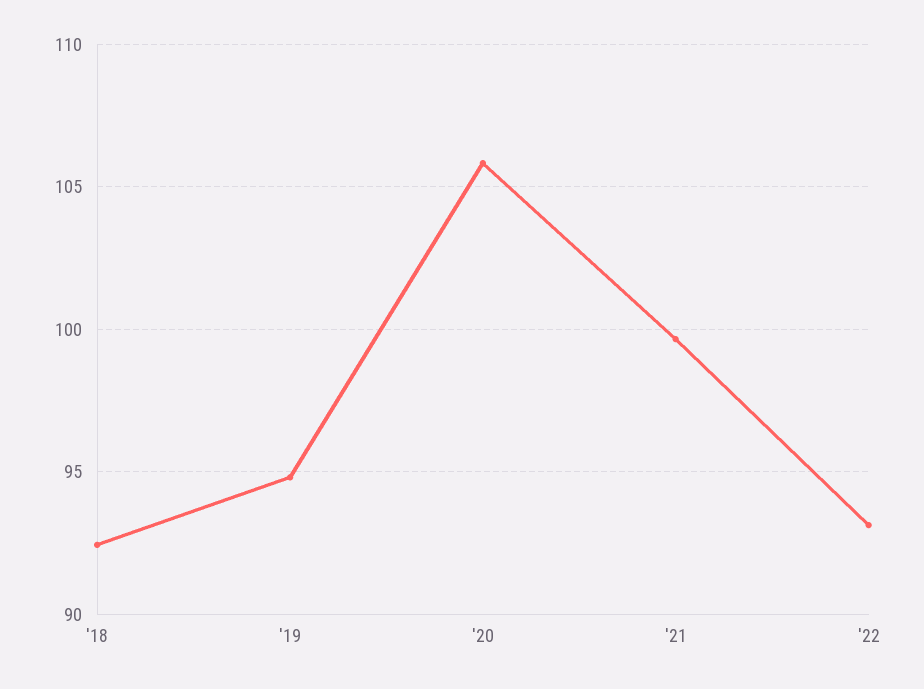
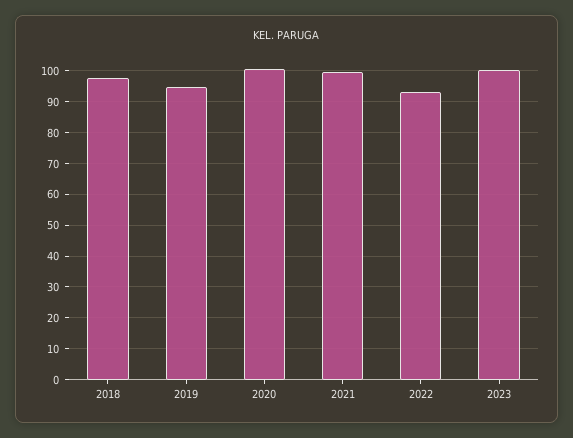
'18: 92.5 -> 98
'20: 106 -> 100
2023: none -> 100

